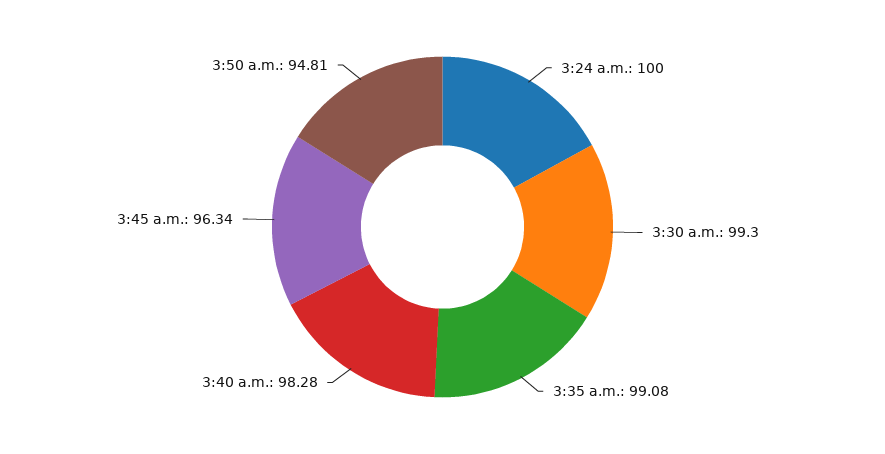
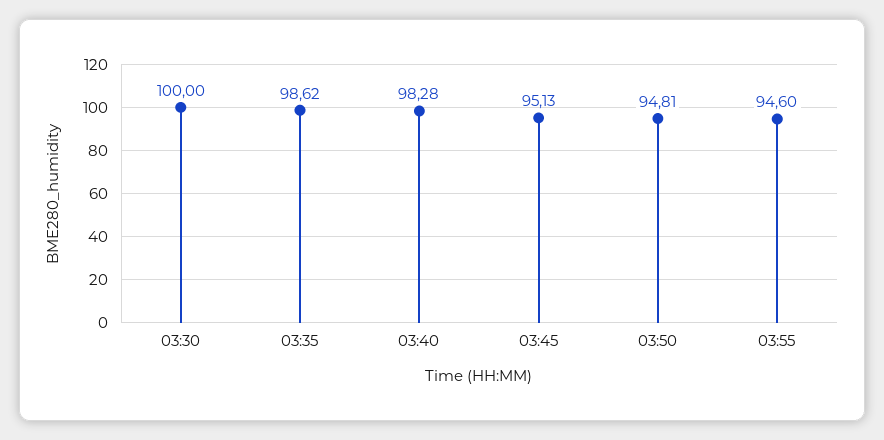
3:24 a.m.: 100 -> none
3:30 a.m.: 99.3 -> 100
3:35 a.m.: 99.08 -> 98.62
3:45 a.m.: 96.34 -> 95.13
03:55: none -> 94.6

